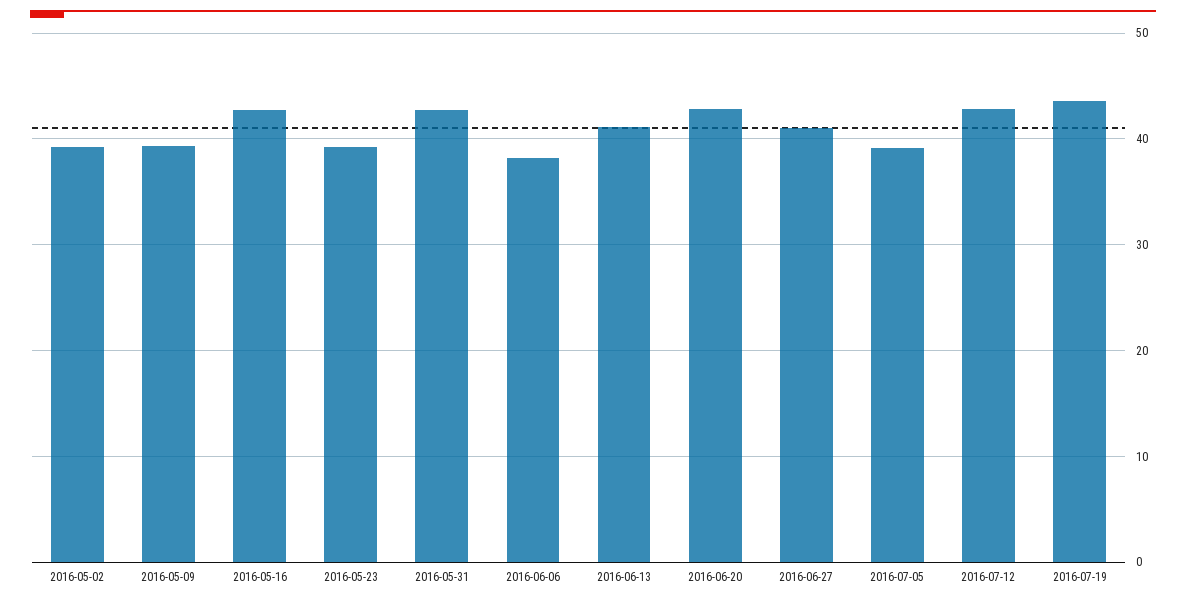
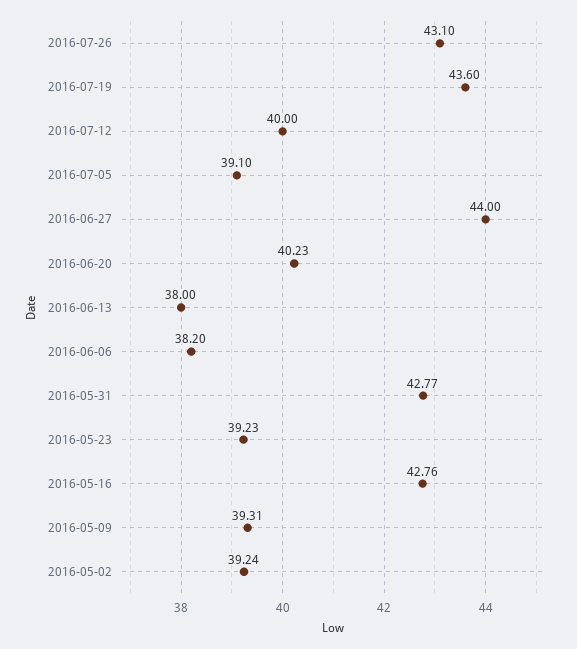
2016-06-13: 41 -> 38
2016-06-20: 43 -> 40.23
2016-06-27: 41 -> 44
2016-07-12: 43 -> 40
2016-07-26: none -> 43.1

